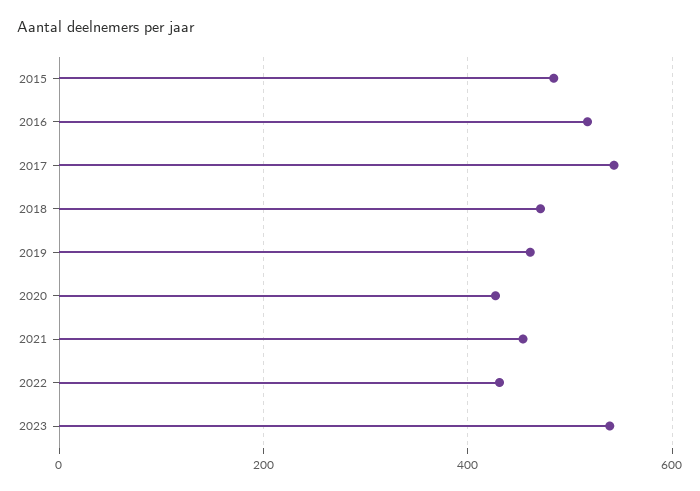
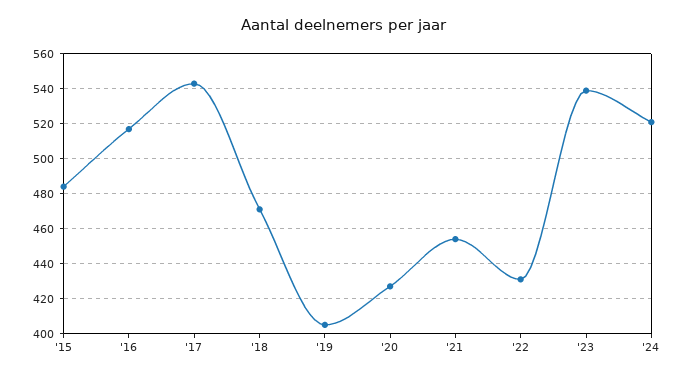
2019: 460 -> 405
'24: none -> 520

